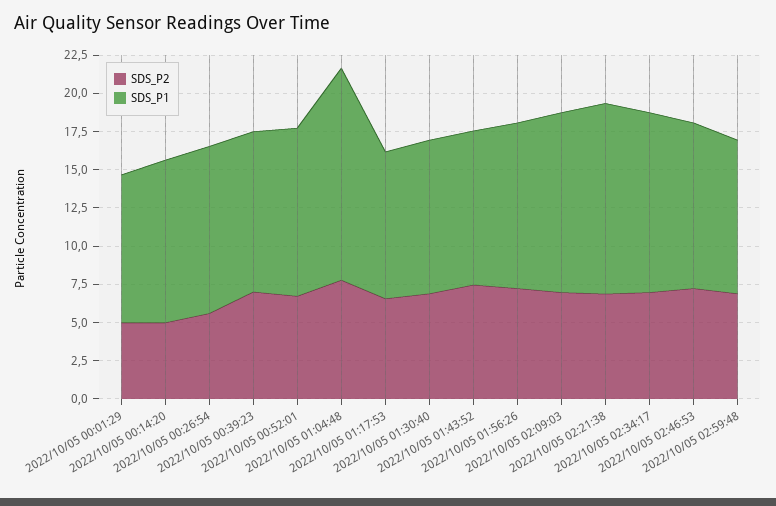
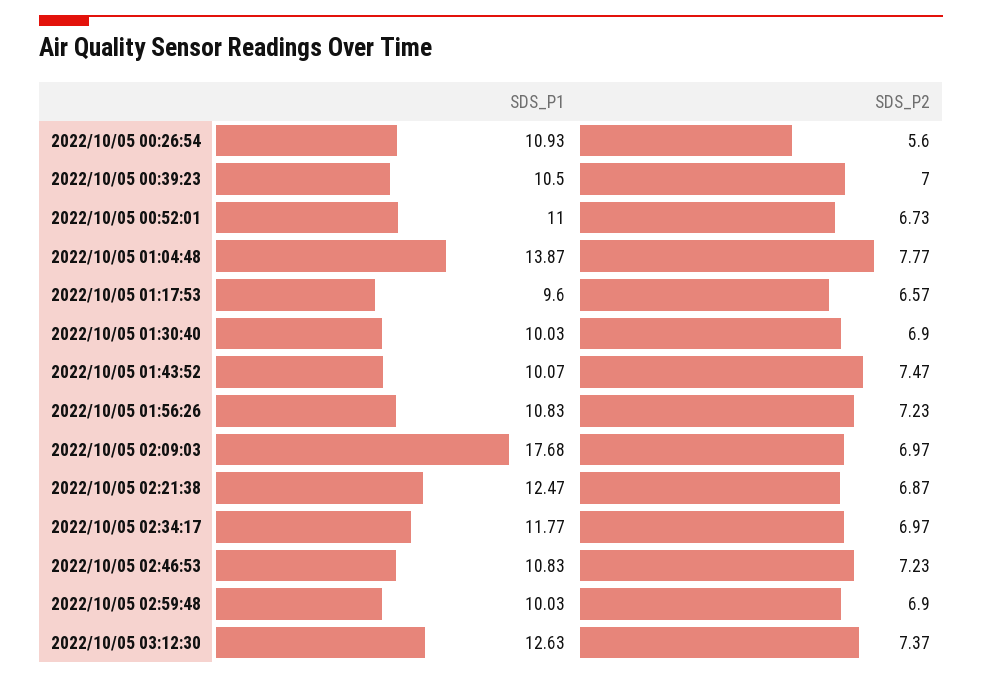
SDS_P2, 2022/10/05 00:01:29: 5 -> none
SDS_P1, 2022/10/05 00:01:29: 10 -> none
SDS_P2, 2022/10/05 00:14:20: 5 -> none
SDS_P1, 2022/10/05 00:14:20: 10 -> none
SDS_P1, 2022/10/05 02:09:03: 12.5 -> 17.68
SDS_P1, 2022/10/05 03:12:30: none -> 12.63
SDS_P2, 2022/10/05 03:12:30: none -> 7.37

